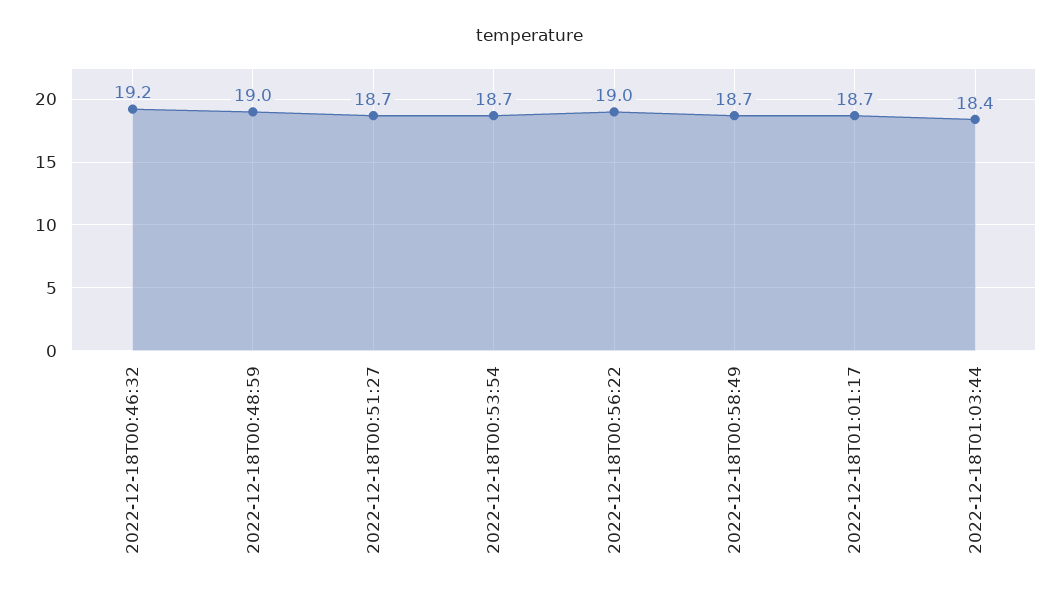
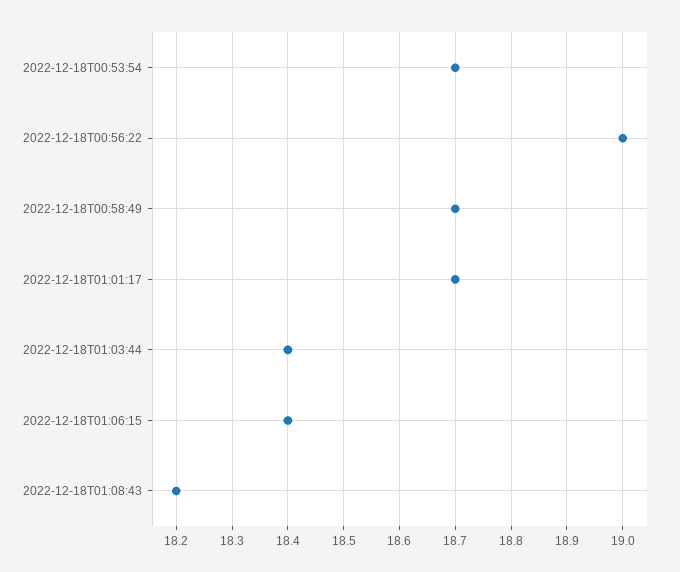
2022-12-18T00:46:32: 19.2 -> none
2022-12-18T00:48:59: 19 -> none
2022-12-18T00:51:27: 18.7 -> none
2022-12-18T01:06:15: none -> 18.4
2022-12-18T01:08:43: none -> 18.2

